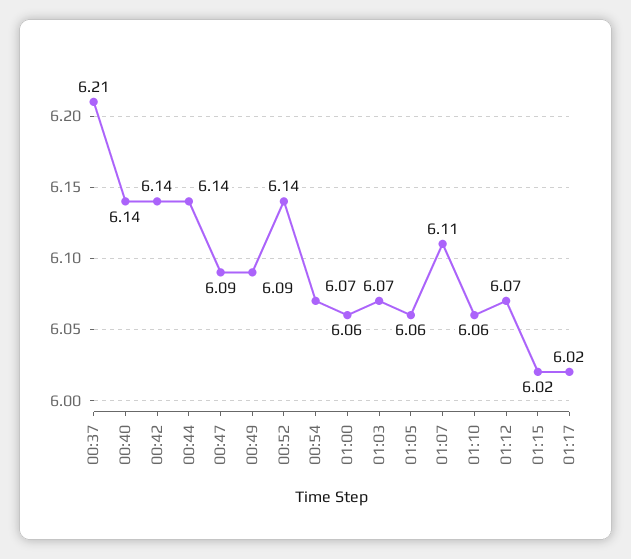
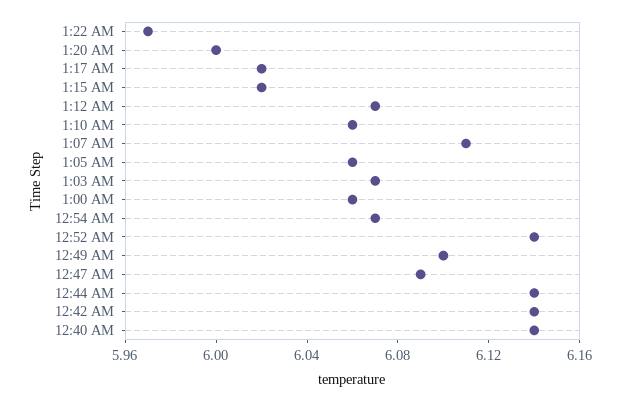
00:37: 6.21 -> none
00:49: 6.09 -> 6.1
1:22 AM: none -> 5.97
1:20 AM: none -> 6

